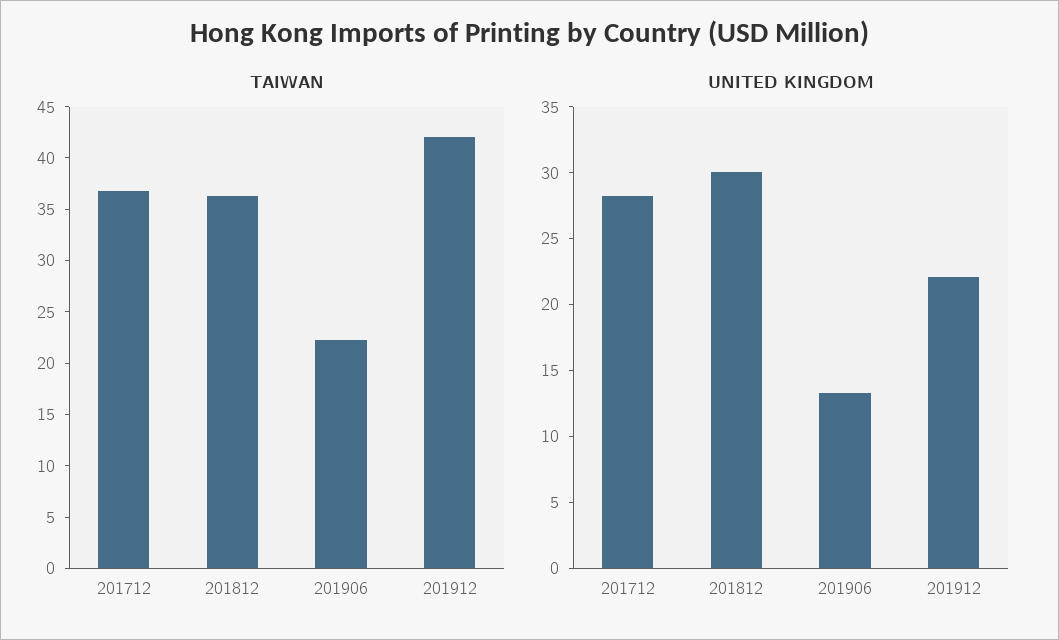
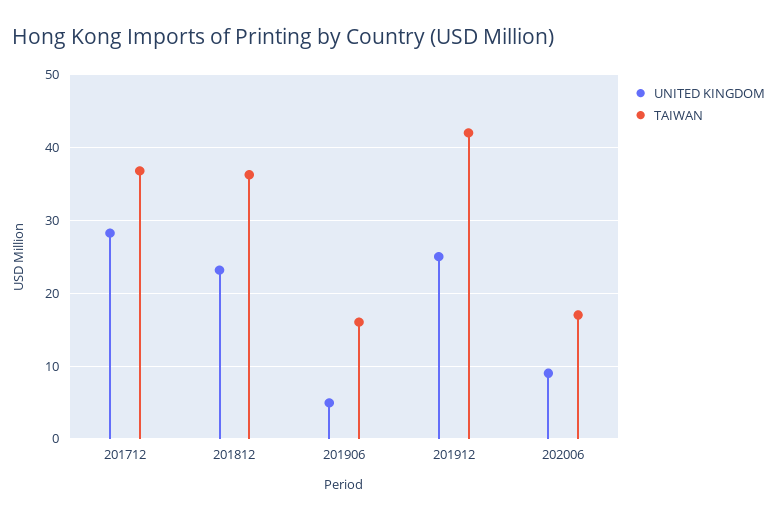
TAIWAN, 201906: 22 -> 16
UNITED KINGDOM, 201812: 30 -> 23
UNITED KINGDOM, 201906: 13 -> 5
UNITED KINGDOM, 201912: 22 -> 25
UNITED KINGDOM, 202006: none -> 9
TAIWAN, 202006: none -> 17

